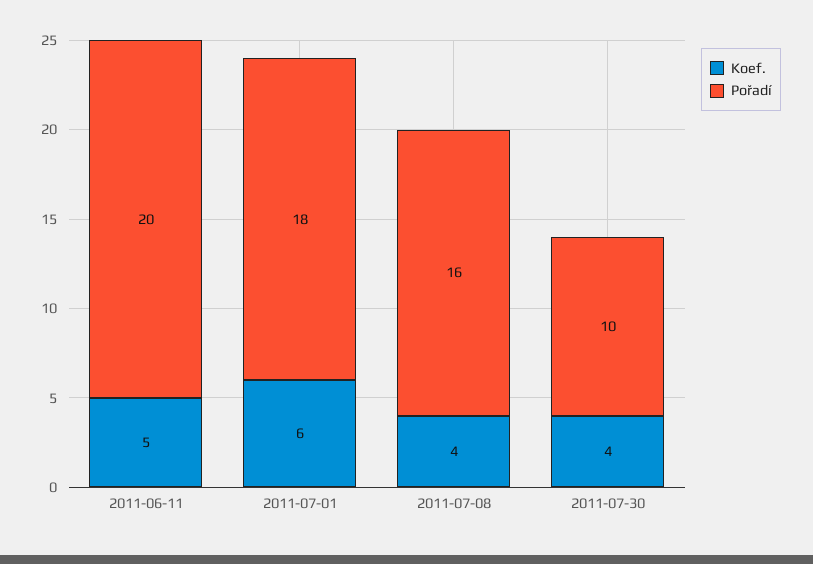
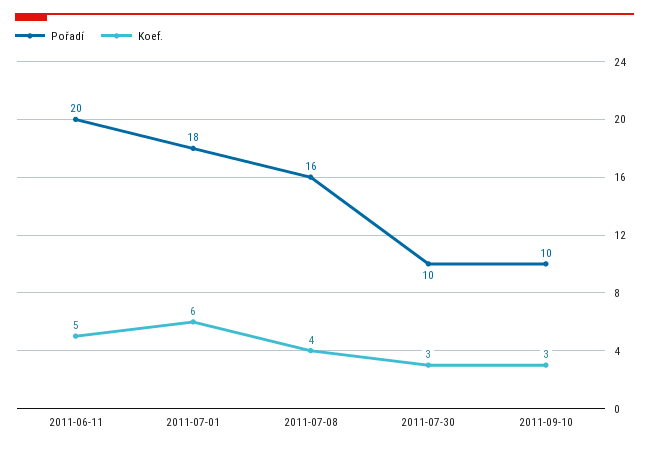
Koef., 2011-07-30: 4 -> 3
Pořadí, 2011-09-10: none -> 10
Koef., 2011-09-10: none -> 3

